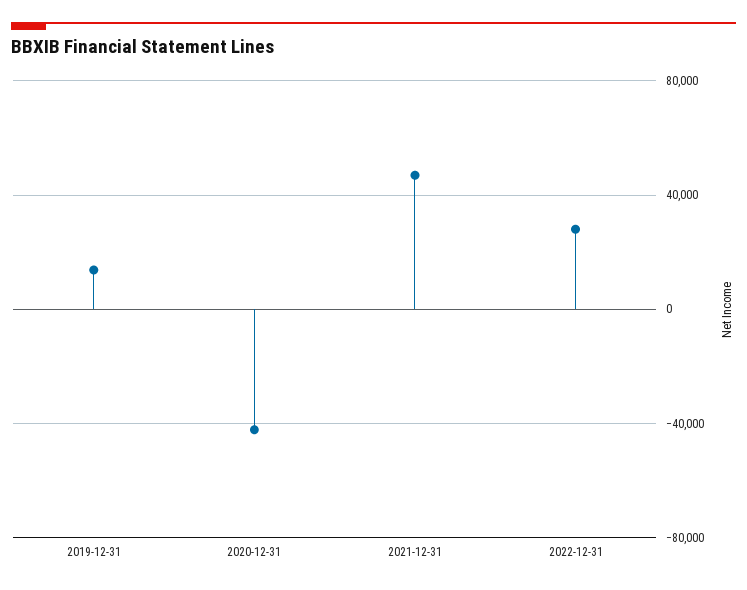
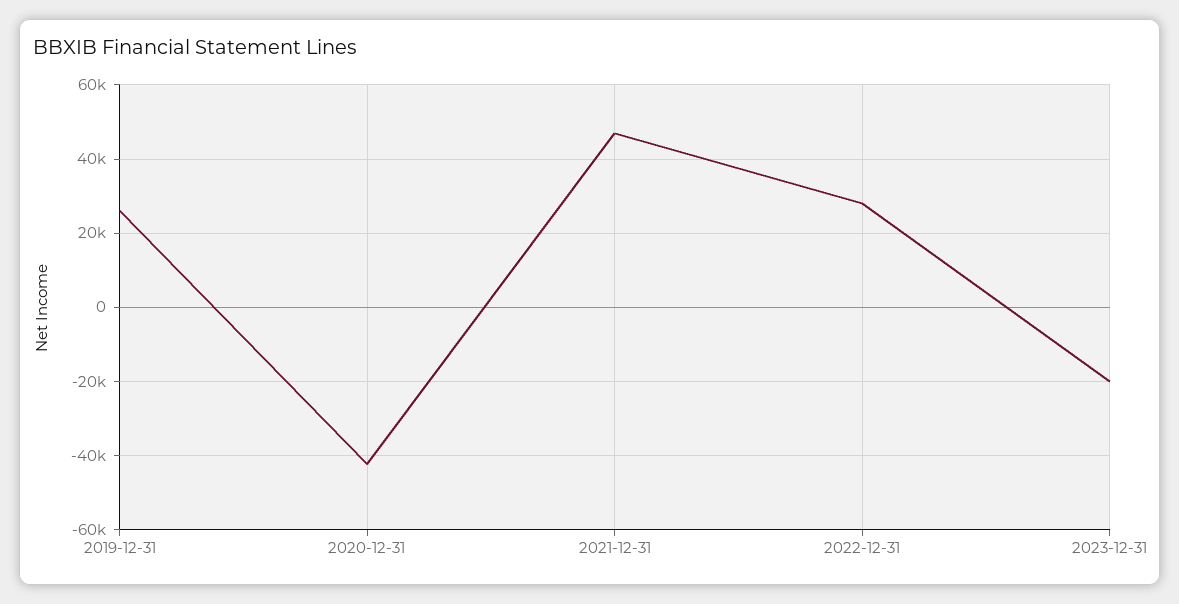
2019-12-31: 15000 -> 26000
2023-12-31: none -> -20000

